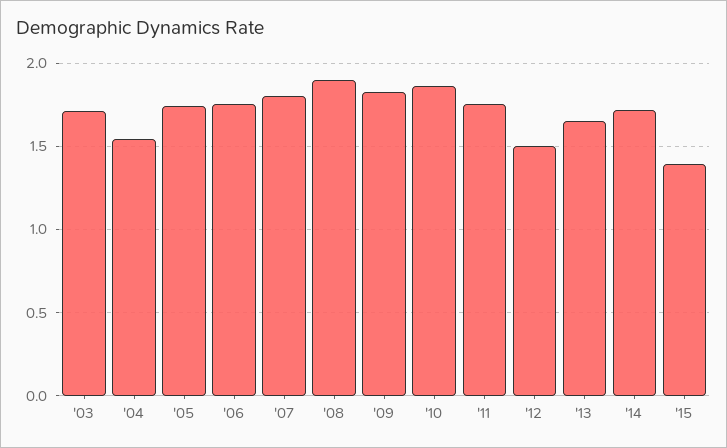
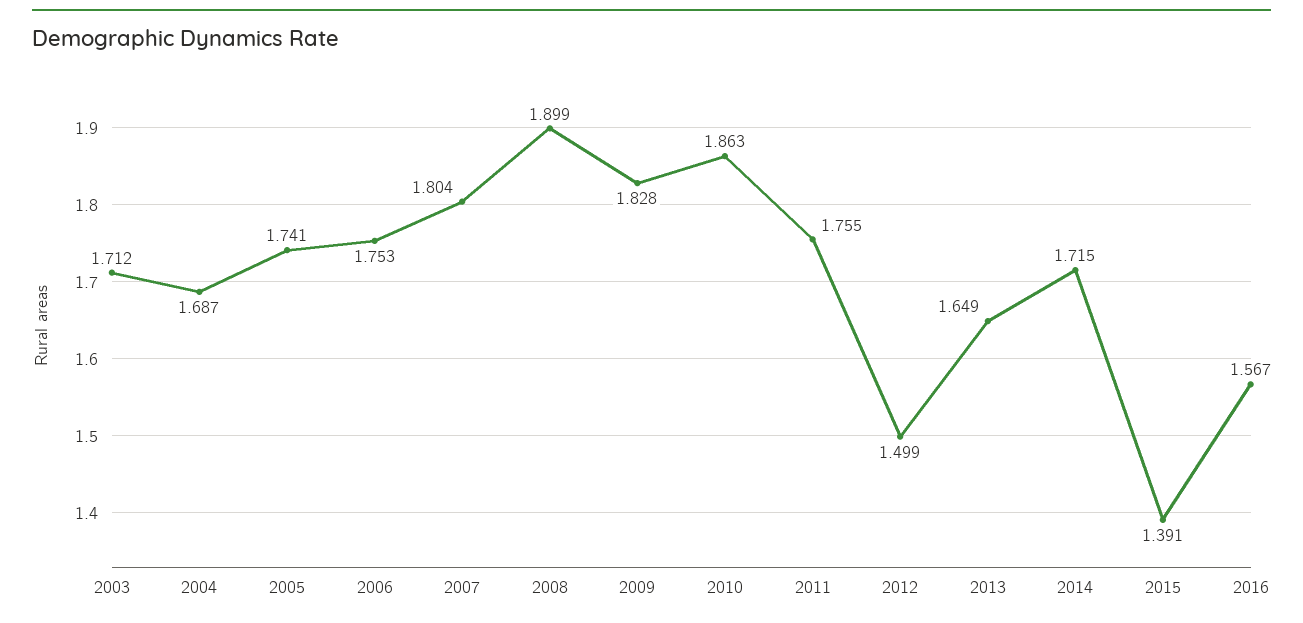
'04: 1.55 -> 1.687
2016: none -> 1.567

